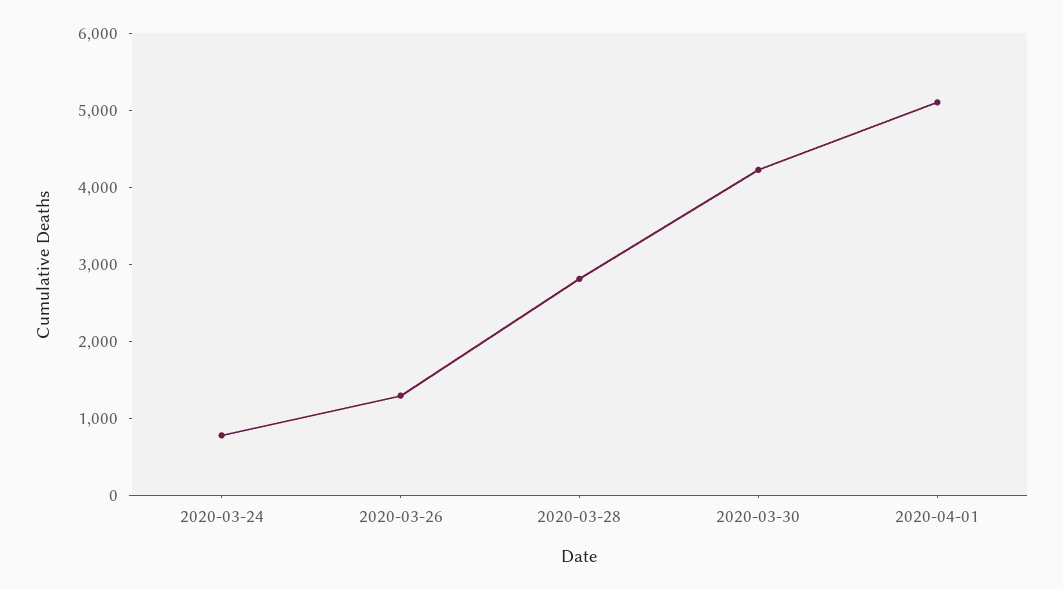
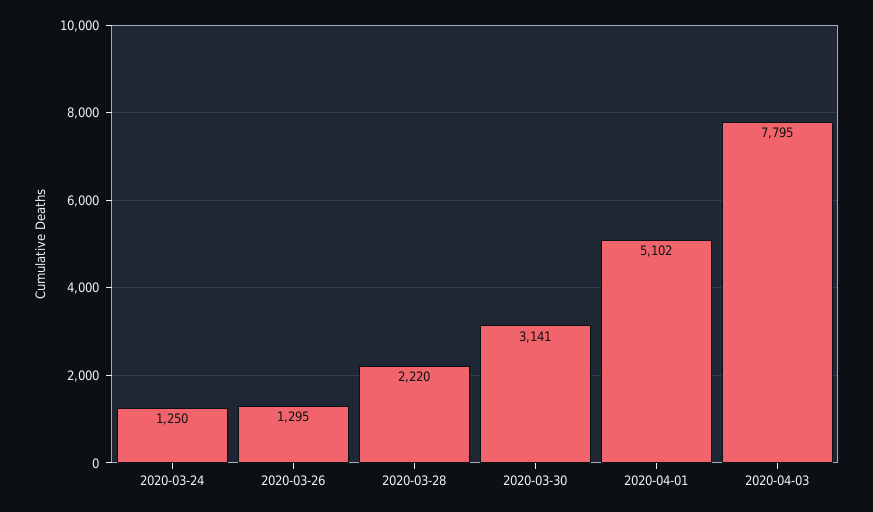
2020-03-24: 800 -> 1250
2020-03-28: 2800 -> 2220
2020-03-30: 4200 -> 3141
2020-04-03: none -> 7795

